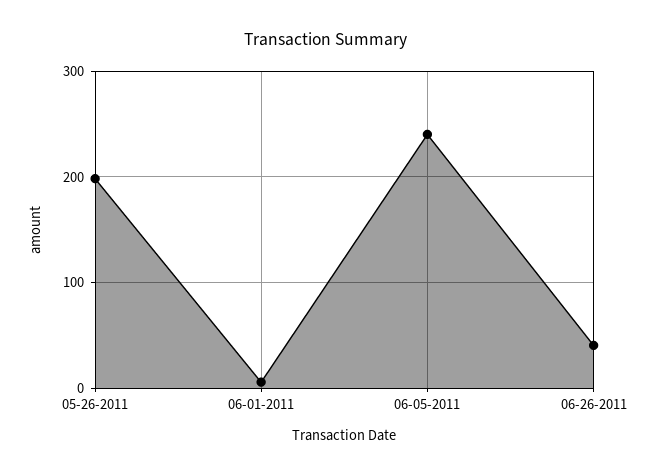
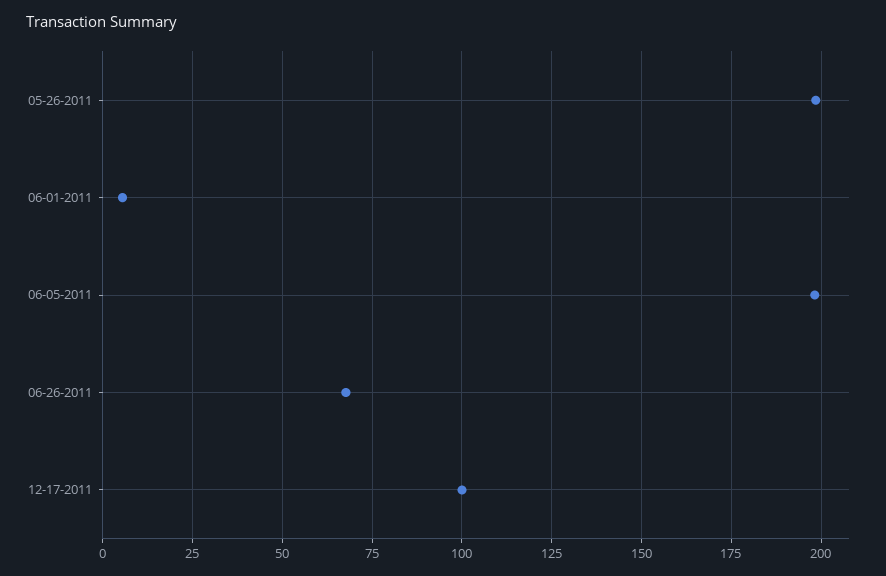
06-05-2011: 240 -> 197.5
06-26-2011: 40 -> 67.5
12-17-2011: none -> 100

